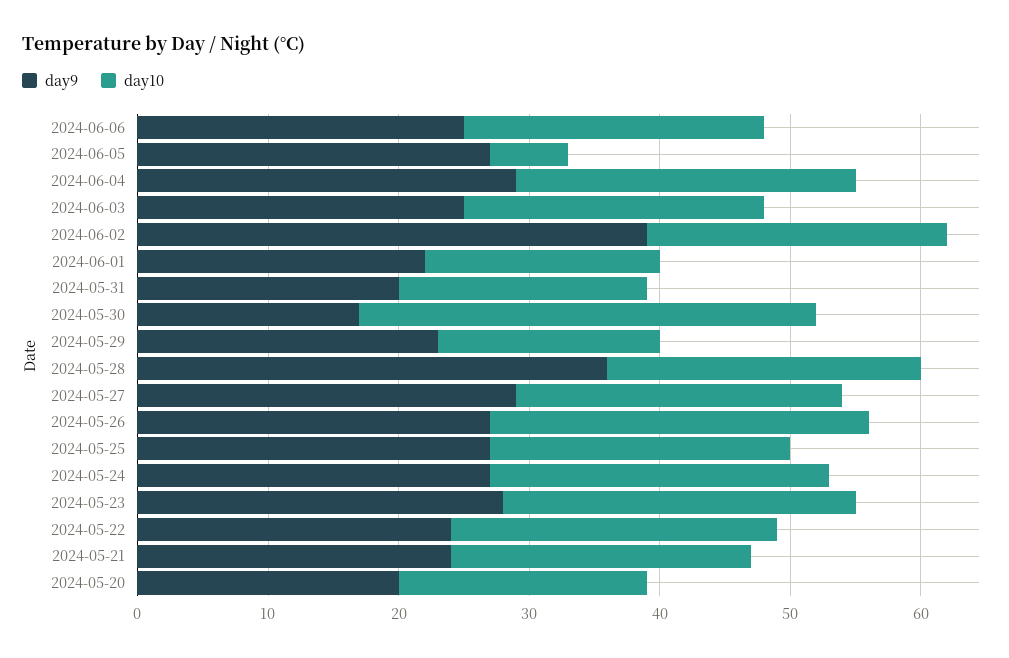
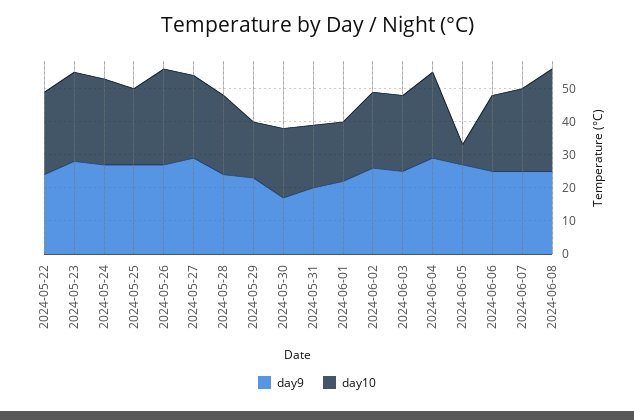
day9, 2024-06-02: 39 -> 25
day10, 2024-05-30: 35 -> 20
day9, 2024-05-28: 36 -> 25
day9, 2024-05-21: 24 -> none
day10, 2024-05-21: 23 -> none
day9, 2024-05-20: 20 -> none
day10, 2024-05-20: 19 -> none
day9, 2024-06-07: none -> 25
day10, 2024-06-07: none -> 25
day9, 2024-06-08: none -> 25
day10, 2024-06-08: none -> 30

